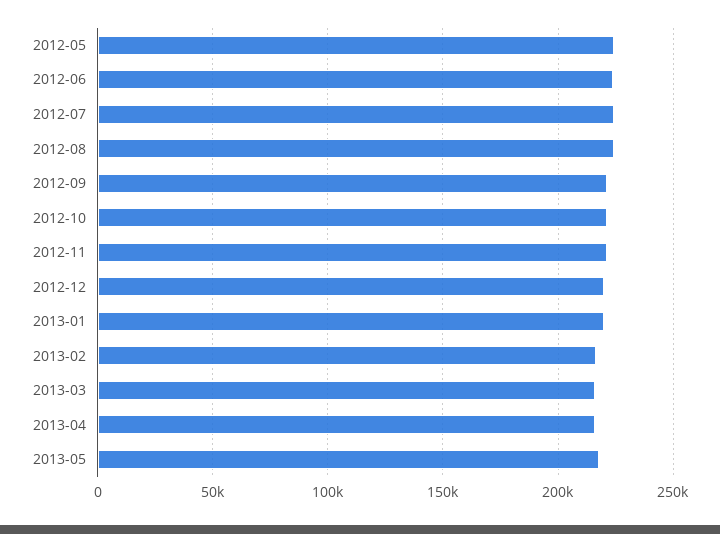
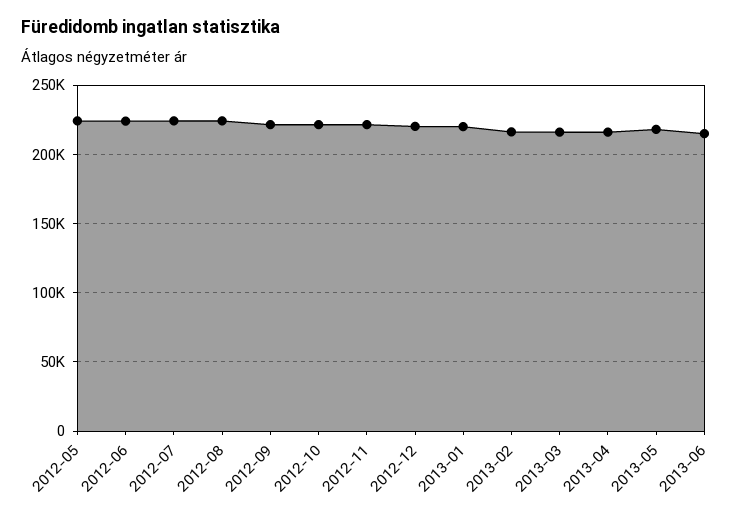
2013-06: none -> 215000

